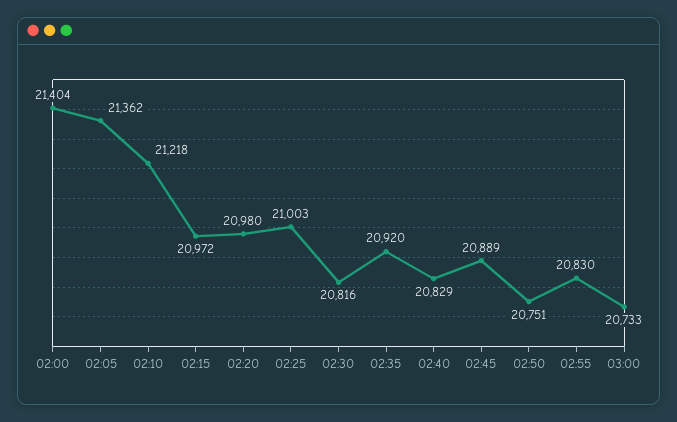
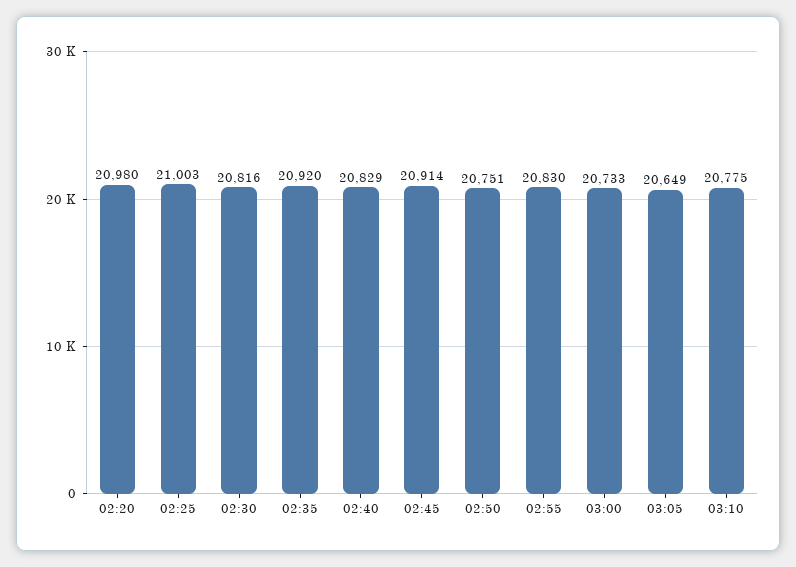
02:00: 21404 -> none
02:05: 21362 -> none
02:10: 21218 -> none
02:15: 20972 -> none
02:45: 20889 -> 20914
03:05: none -> 20649
03:10: none -> 20775

